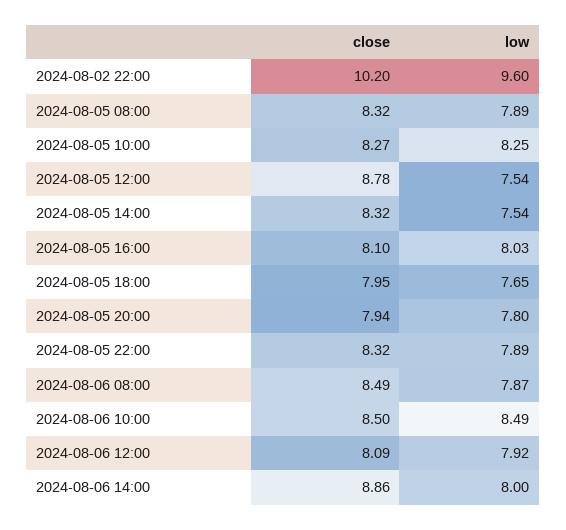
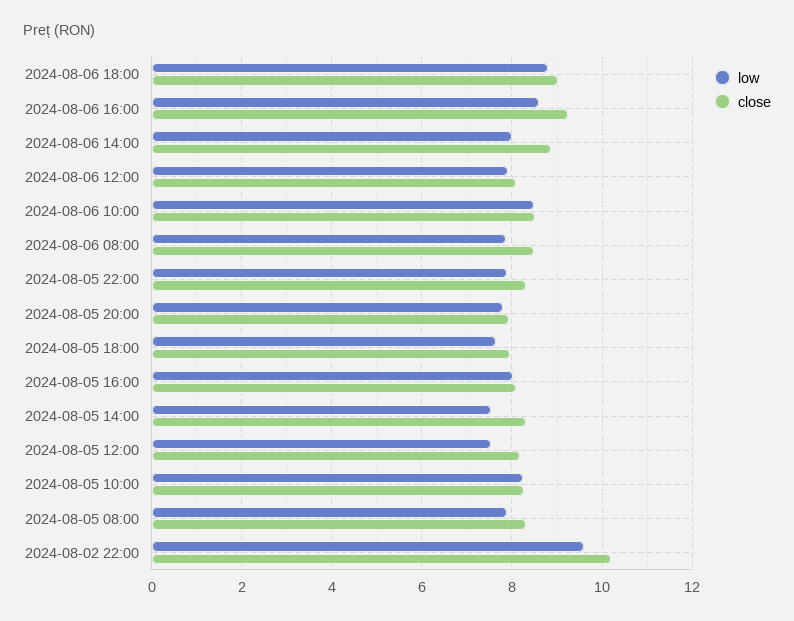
close, 2024-08-05 12:00: 8.78 -> 8.2
low, 2024-08-06 18:00: none -> 8.8
close, 2024-08-06 18:00: none -> 9
low, 2024-08-06 16:00: none -> 8.6
close, 2024-08-06 16:00: none -> 9.2

